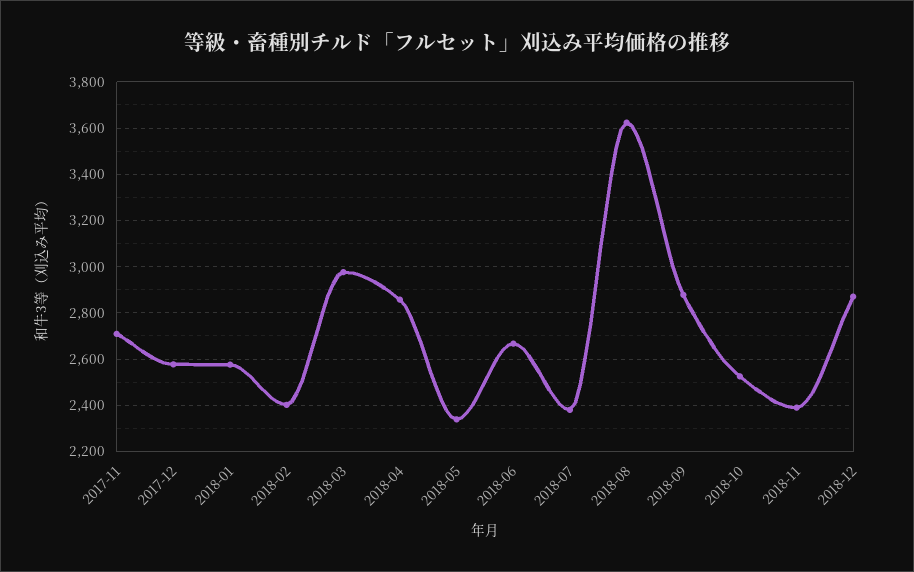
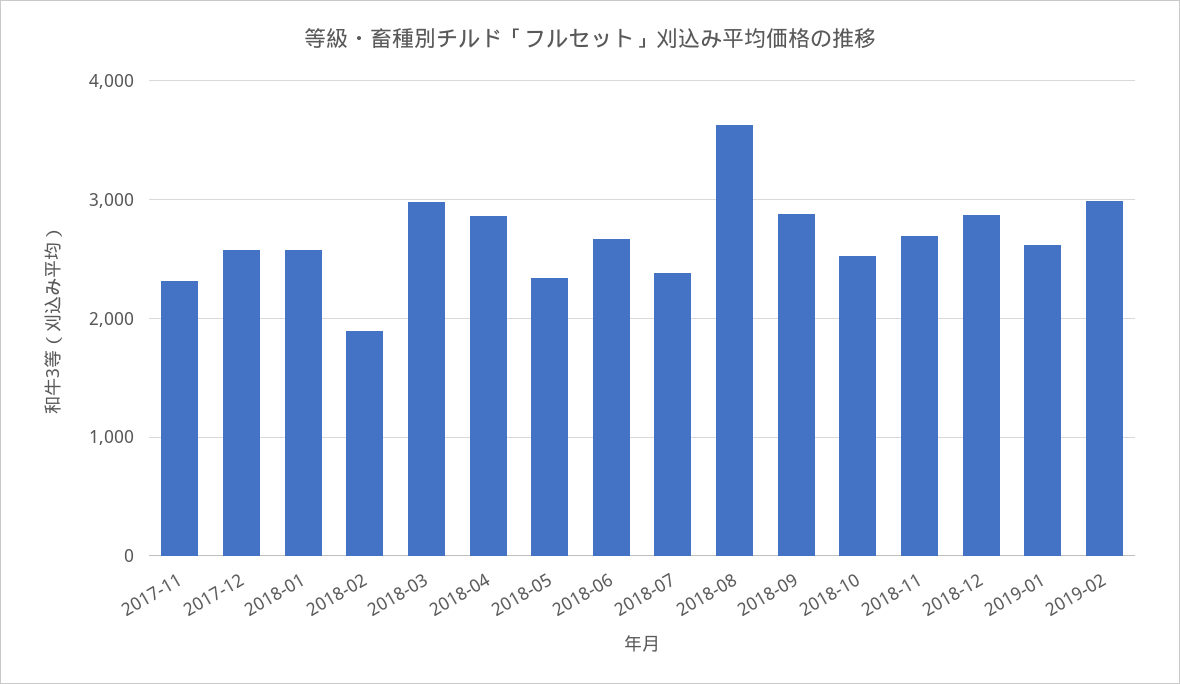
2017-11: 2700 -> 2300
2018-02: 2400 -> 1900
2018-11: 2400 -> 2700
2019-01: none -> 2600
2019-02: none -> 3000

